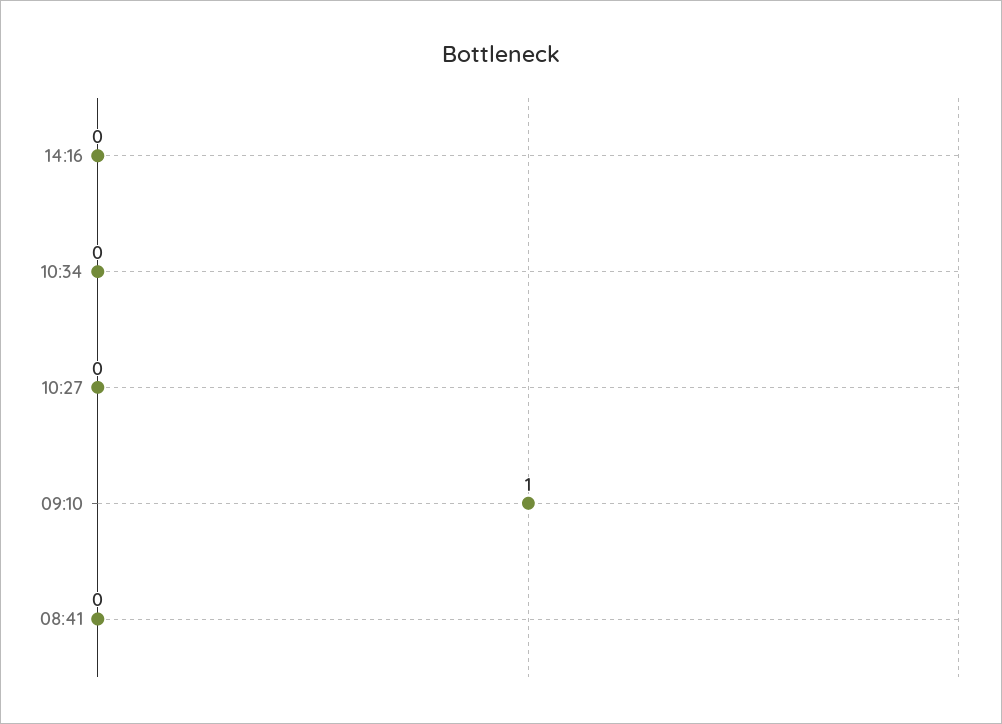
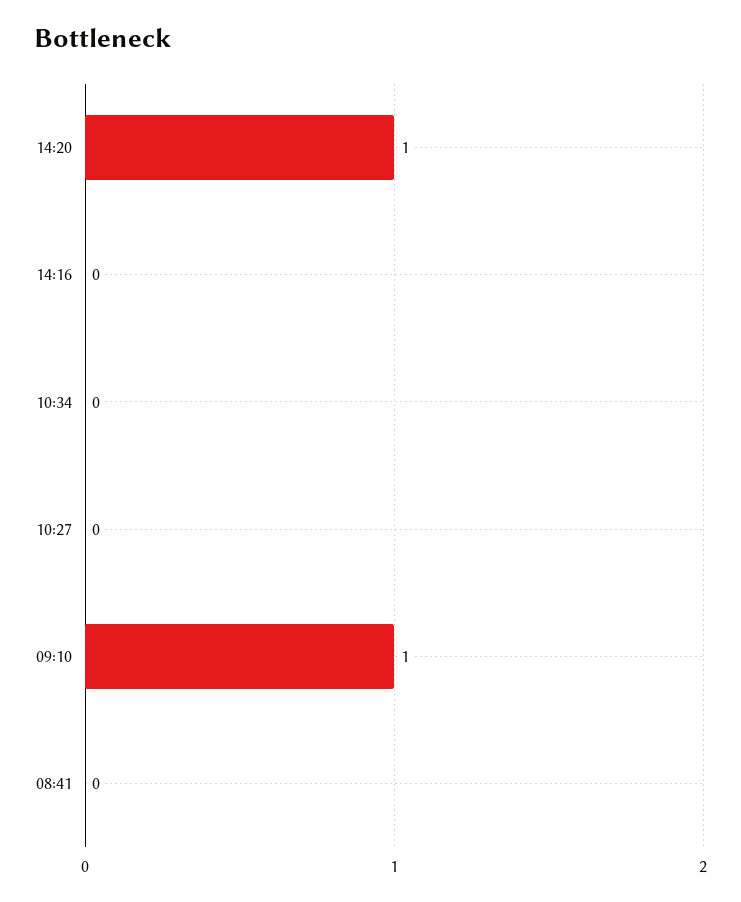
14:20: none -> 1

